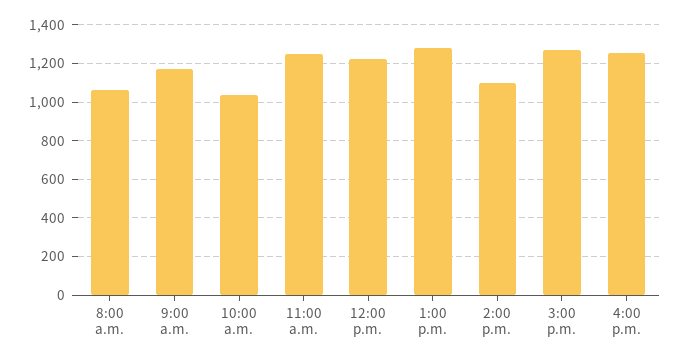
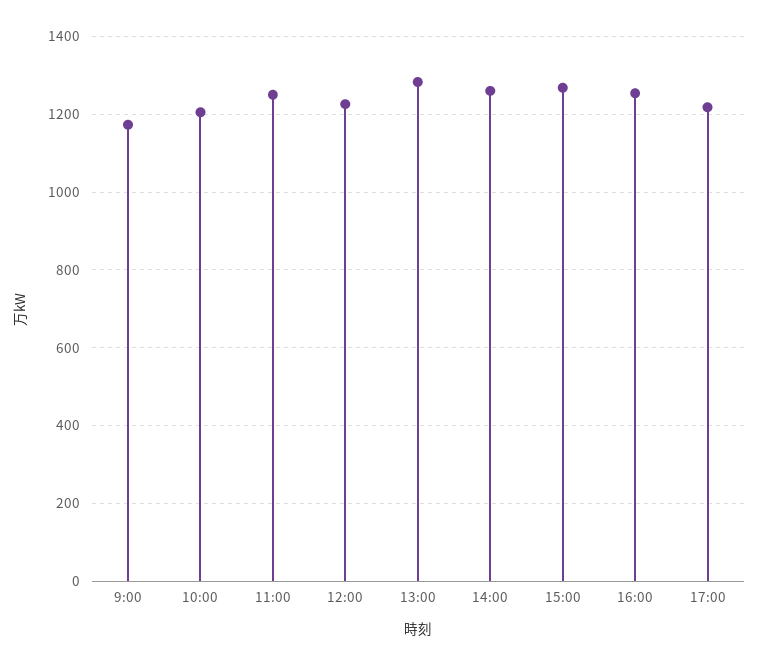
8:00 a.m.: 1050 -> none
10:00 a.m.: 1050 -> 1200
2:00 p.m.: 1100 -> 1260
17:00: none -> 1220

